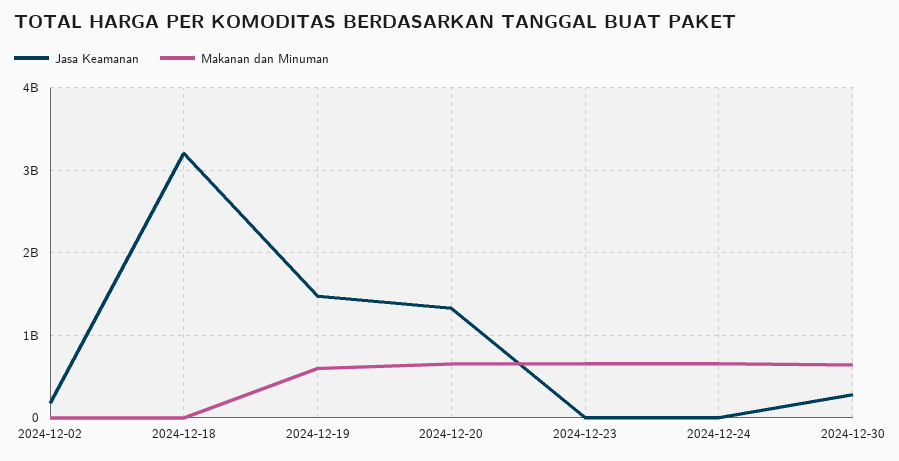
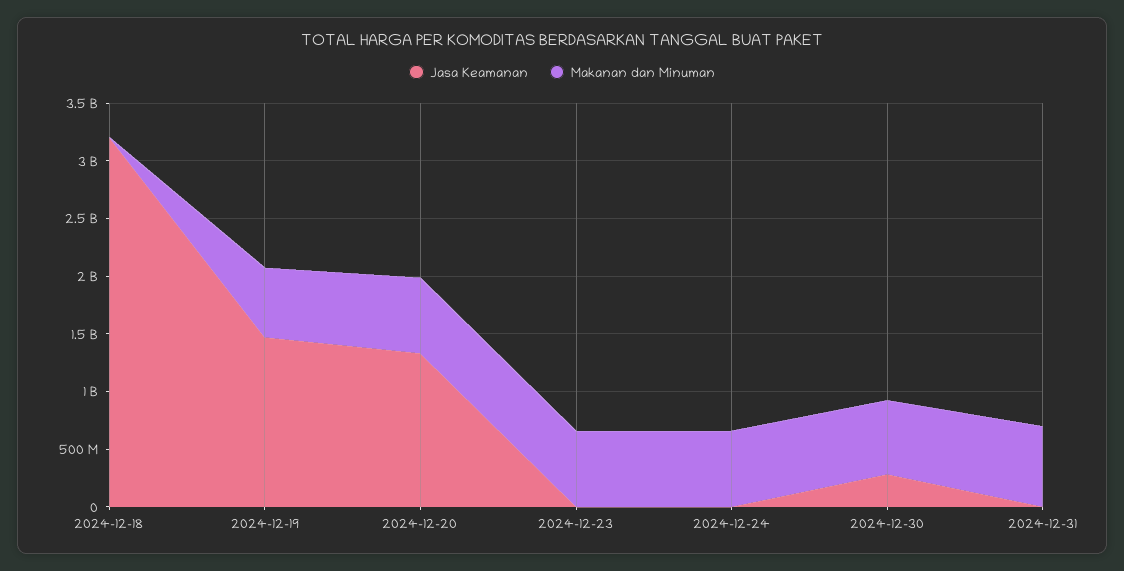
Jasa Keamanan, 2024-12-02: 200000000 -> none
Makanan dan Minuman, 2024-12-02: 0 -> none
Jasa Keamanan, 2024-12-31: none -> 0
Makanan dan Minuman, 2024-12-31: none -> 700000000

